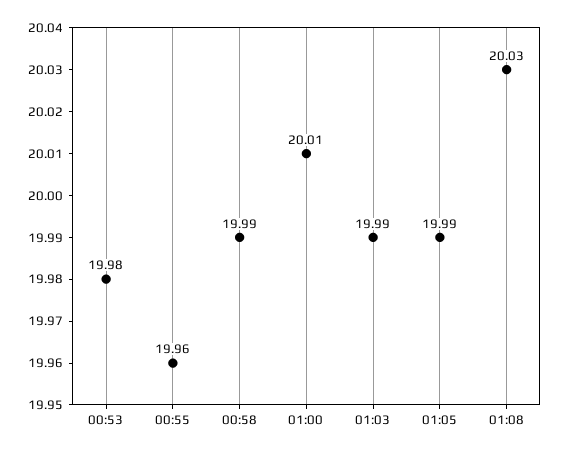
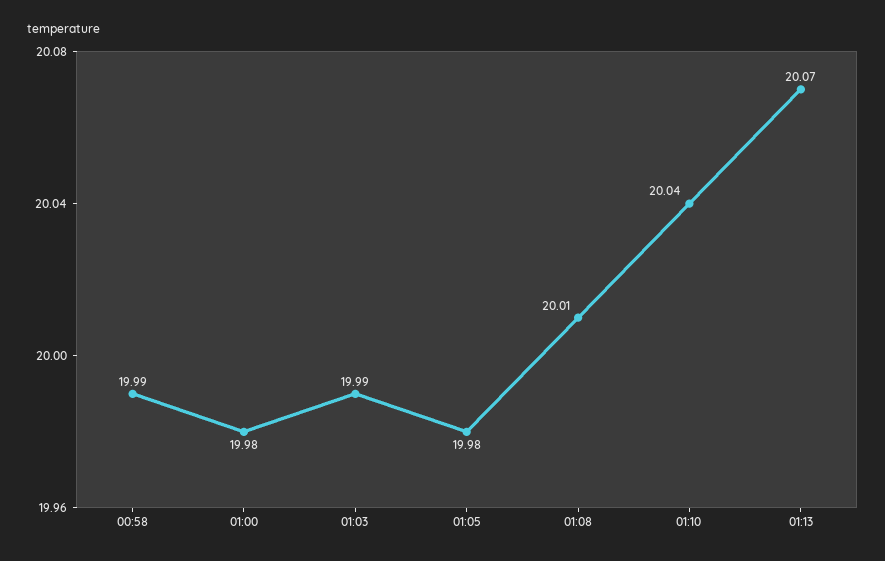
00:53: 19.98 -> none
00:55: 19.96 -> none
01:00: 20.01 -> 19.98
01:05: 19.99 -> 19.98
01:08: 20.03 -> 20.01
01:10: none -> 20.04
01:13: none -> 20.07

